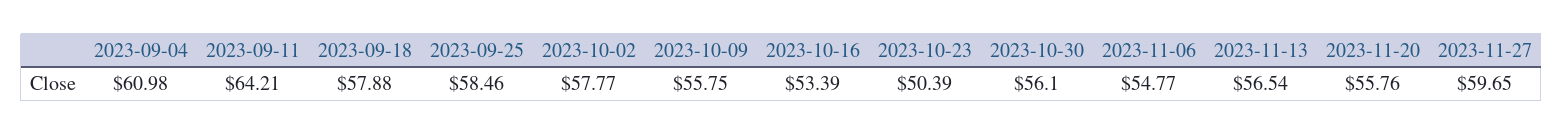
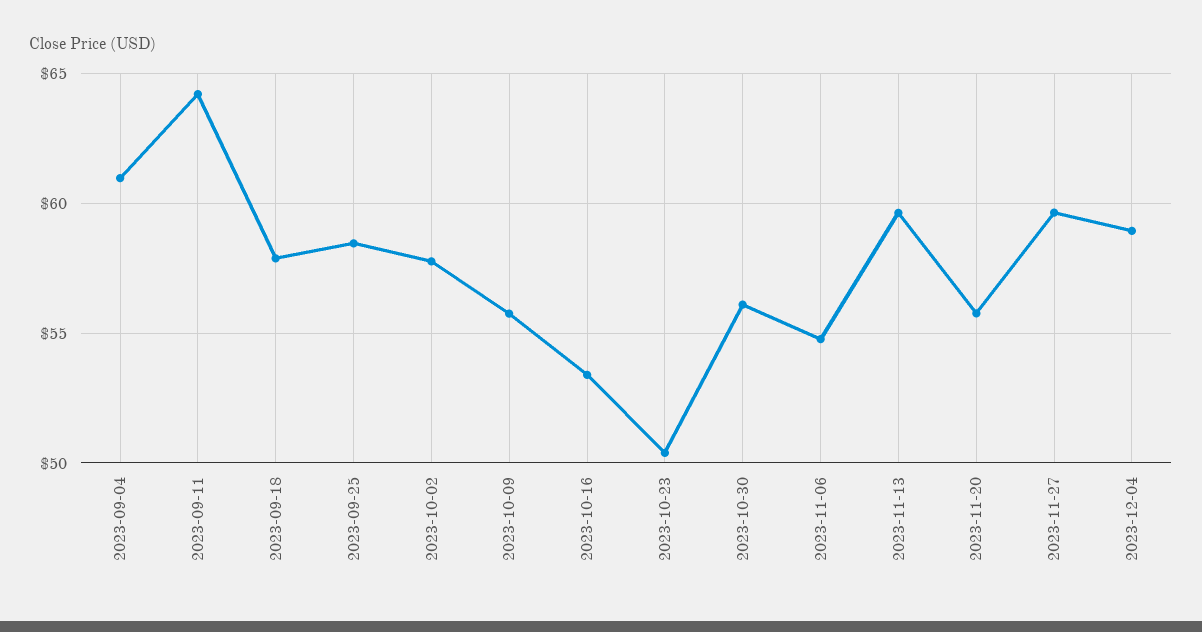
2023-11-13: 56.54 -> 59.5
2023-12-04: none -> 59

